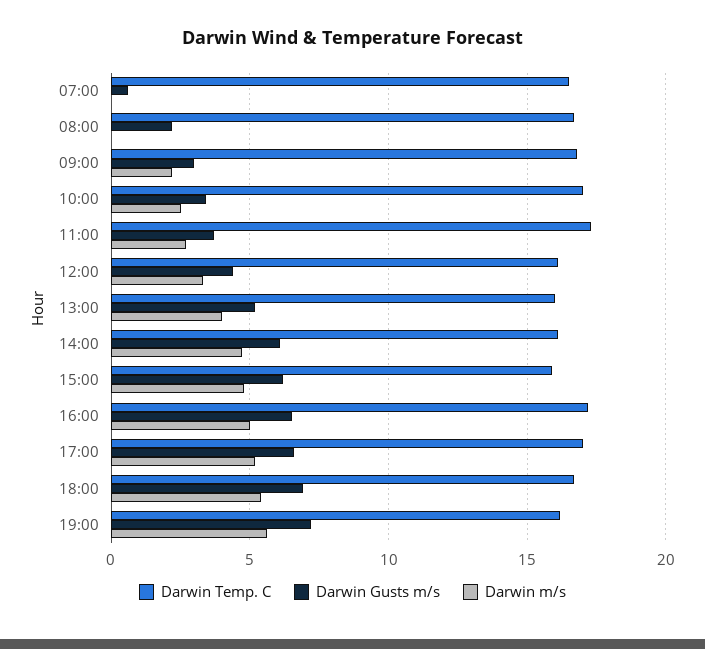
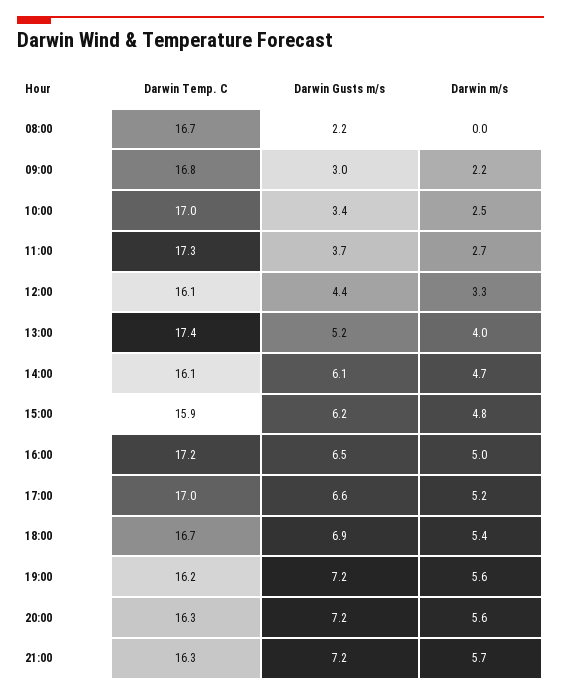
Darwin Temp. C, 07:00: 16.5 -> none
Darwin Gusts m/s, 07:00: 0.5 -> none
Darwin m/s, 07:00: 0 -> none
Darwin Temp. C, 13:00: 16 -> 17.4
Darwin Temp. C, 20:00: none -> 16.3
Darwin Gusts m/s, 20:00: none -> 7.2
Darwin m/s, 20:00: none -> 5.6
Darwin Temp. C, 21:00: none -> 16.3
Darwin Gusts m/s, 21:00: none -> 7.2
Darwin m/s, 21:00: none -> 5.7

